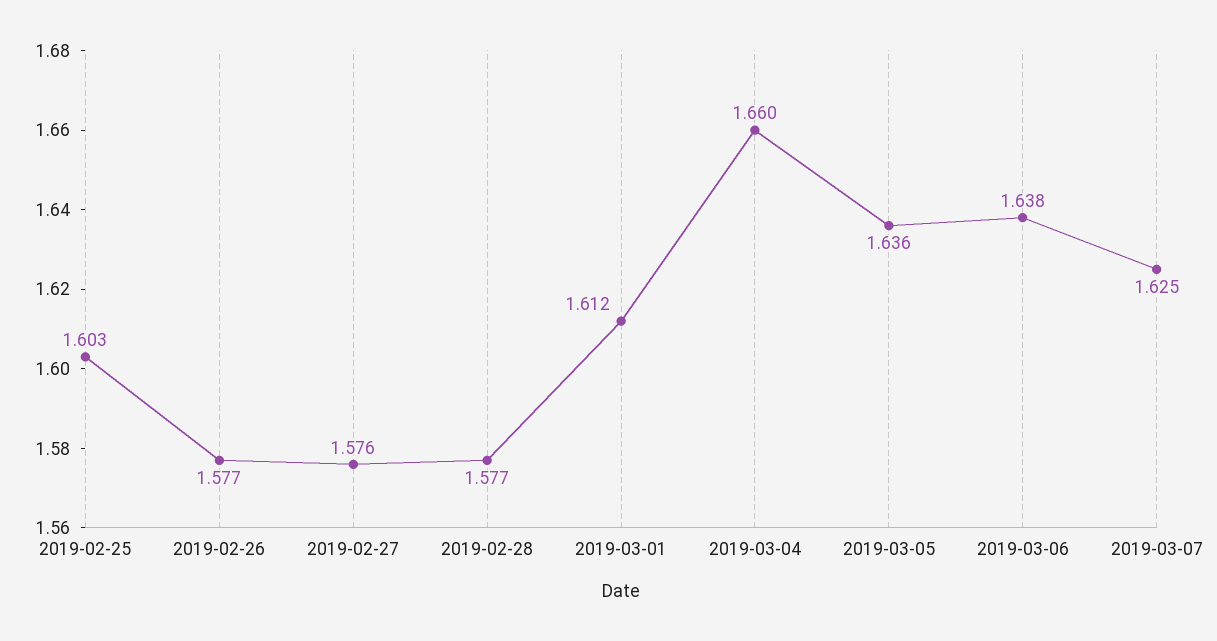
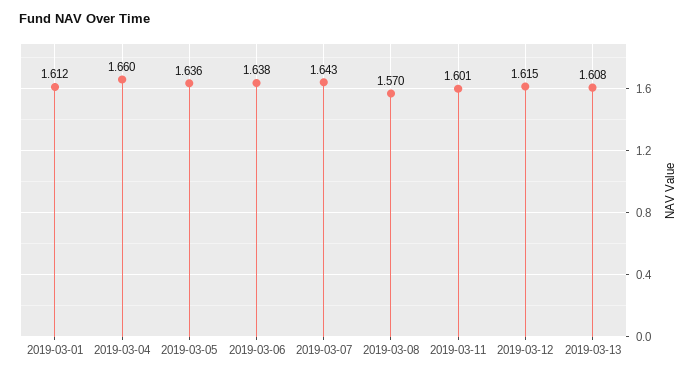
2019-02-25: 1.603 -> none
2019-02-26: 1.577 -> none
2019-02-27: 1.576 -> none
2019-02-28: 1.577 -> none
2019-03-07: 1.625 -> 1.643
2019-03-08: none -> 1.57
2019-03-11: none -> 1.601
2019-03-12: none -> 1.615
2019-03-13: none -> 1.608

